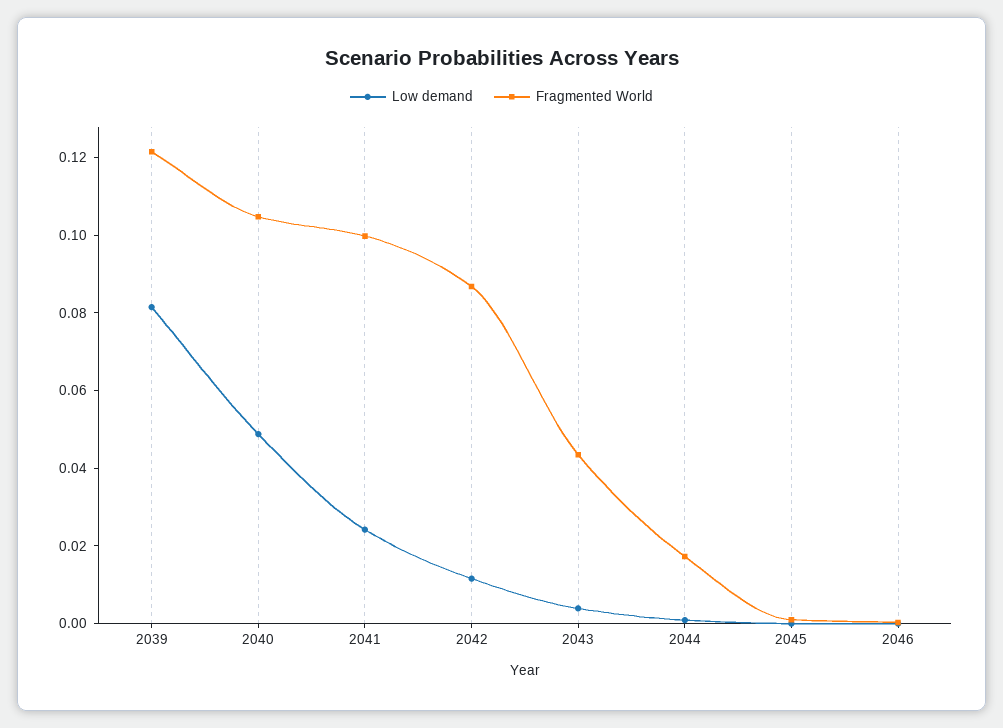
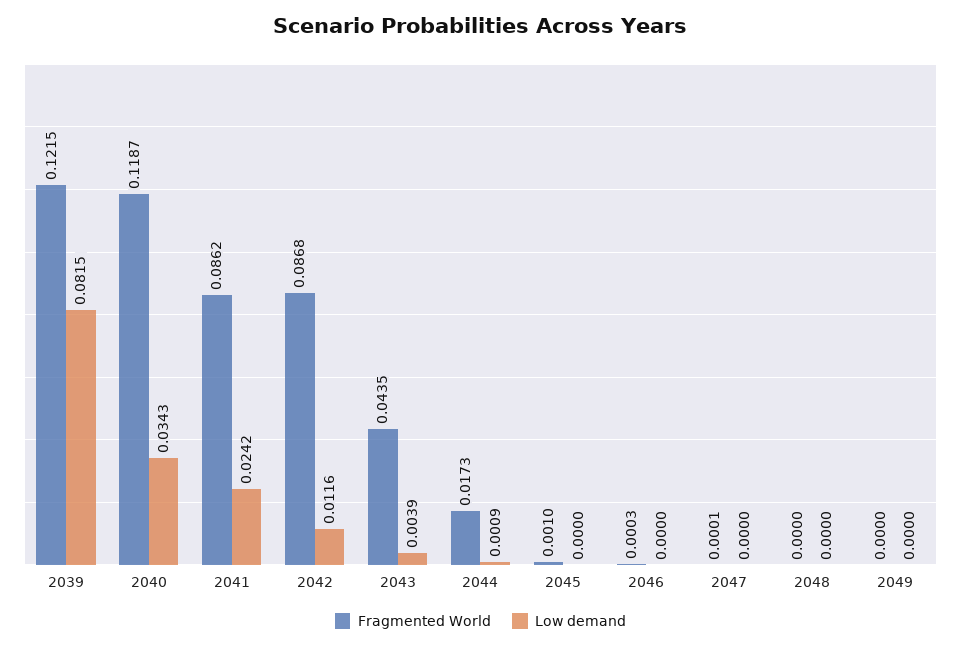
Low demand, 2040: 0.05 -> 0.0343
Fragmented World, 2040: 0.105 -> 0.1187
Fragmented World, 2041: 0.1 -> 0.0862
Fragmented World, 2047: none -> 0.0001
Low demand, 2047: none -> 0
Fragmented World, 2048: none -> 0
Low demand, 2048: none -> 0
Fragmented World, 2049: none -> 0
Low demand, 2049: none -> 0

